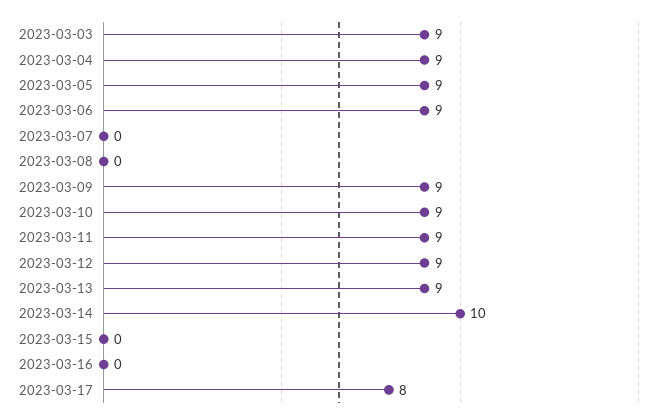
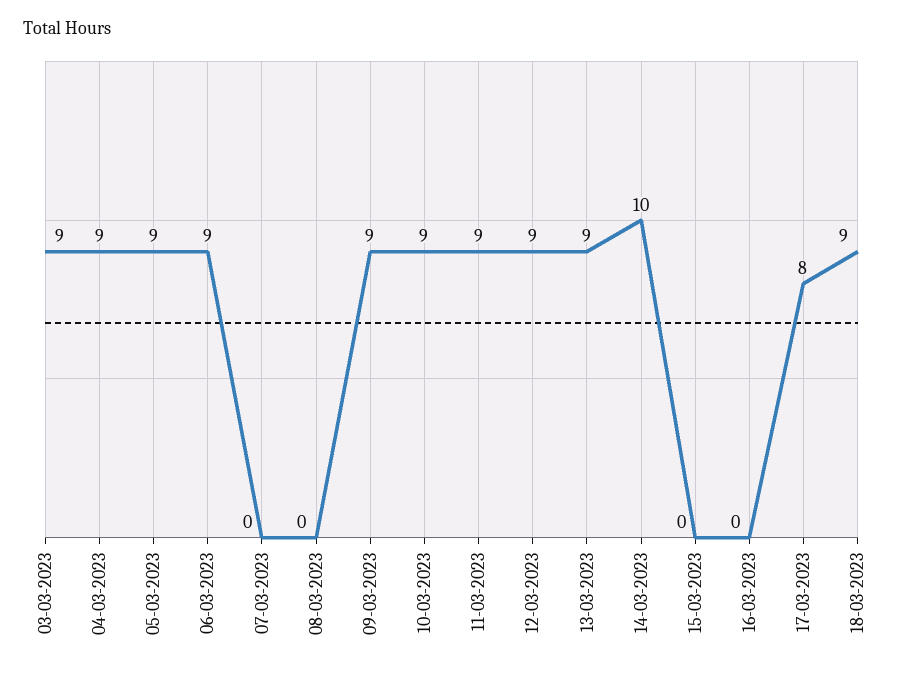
18-03-2023: none -> 9

